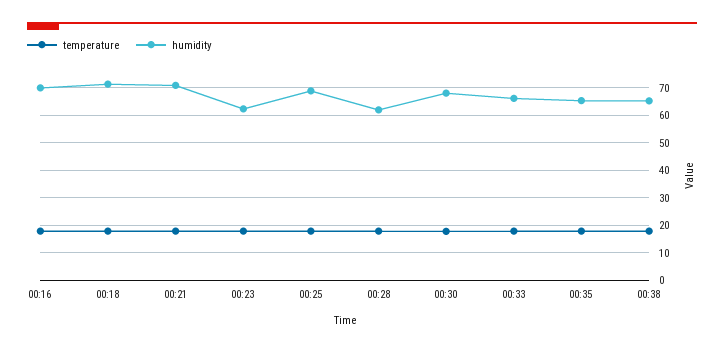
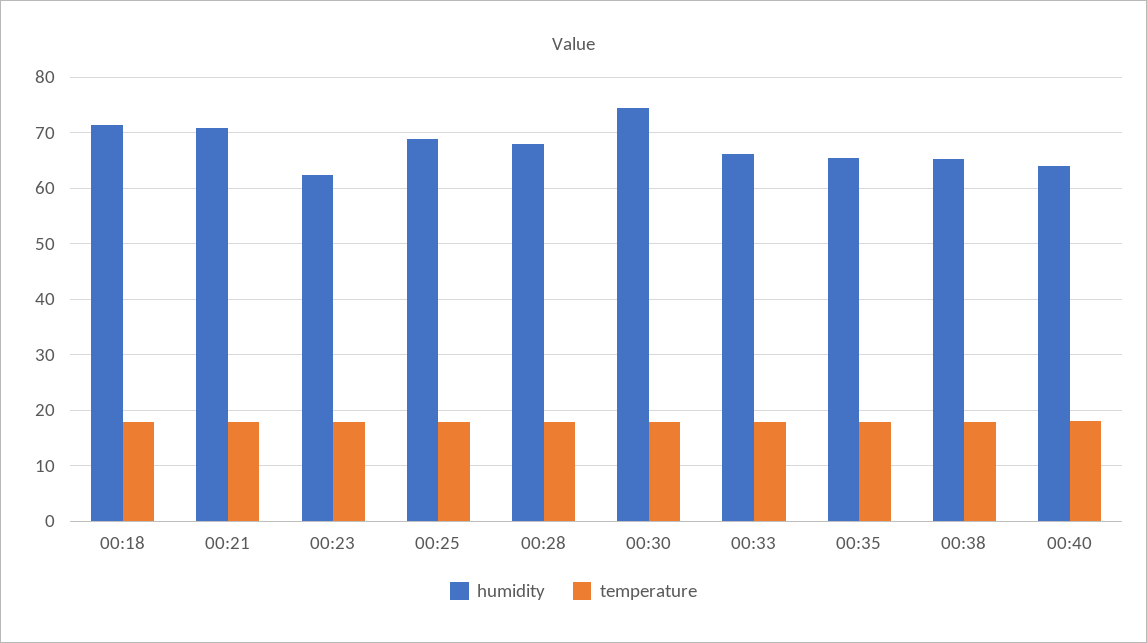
temperature, 00:16: 17.5 -> none
humidity, 00:16: 70 -> none
humidity, 00:28: 62.5 -> 68
humidity, 00:30: 67.5 -> 74
humidity, 00:40: none -> 64
temperature, 00:40: none -> 18

